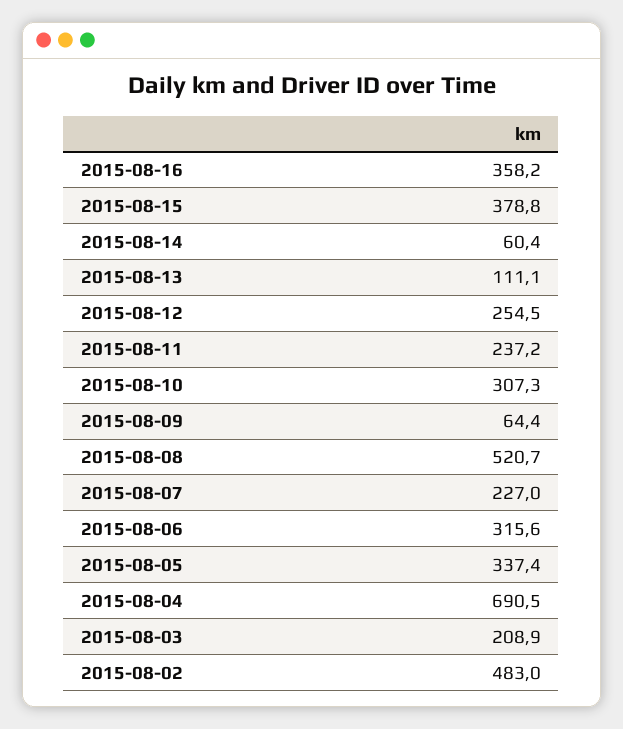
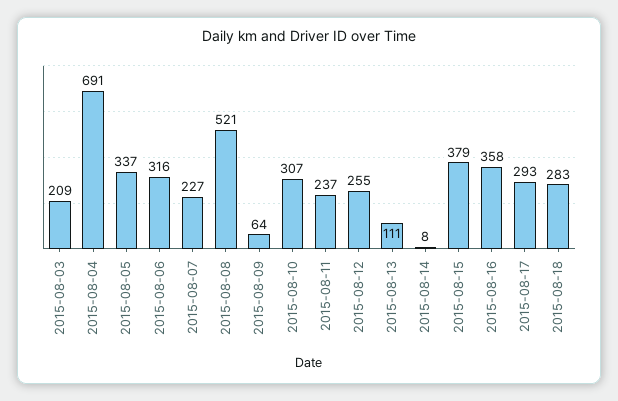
2015-08-14: 60.4 -> 8
2015-08-02: 483 -> none
2015-08-17: none -> 293
2015-08-18: none -> 283

